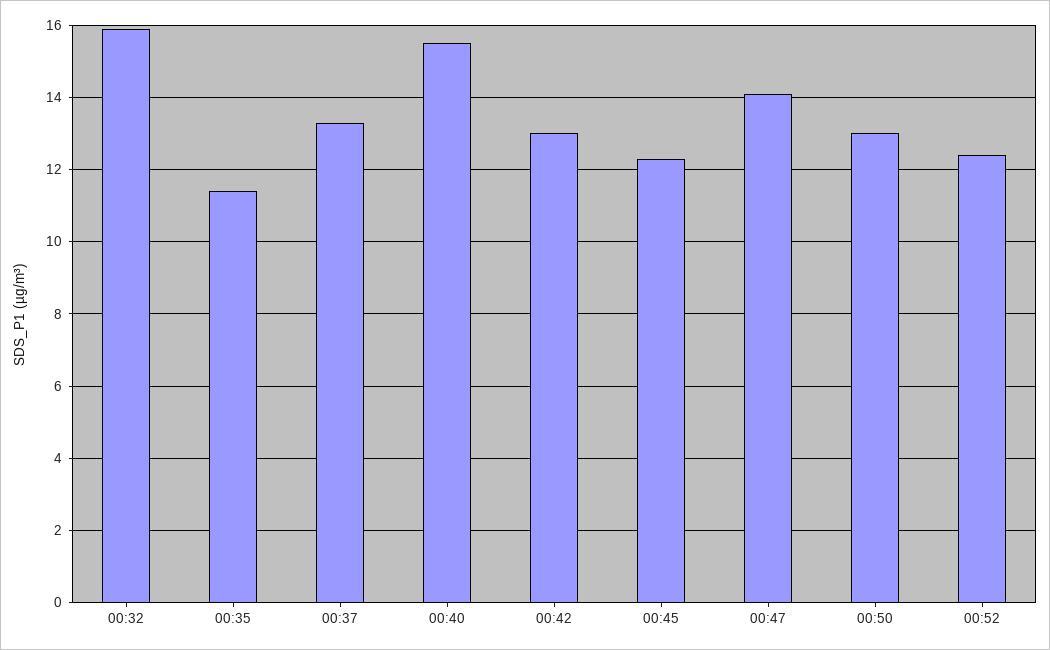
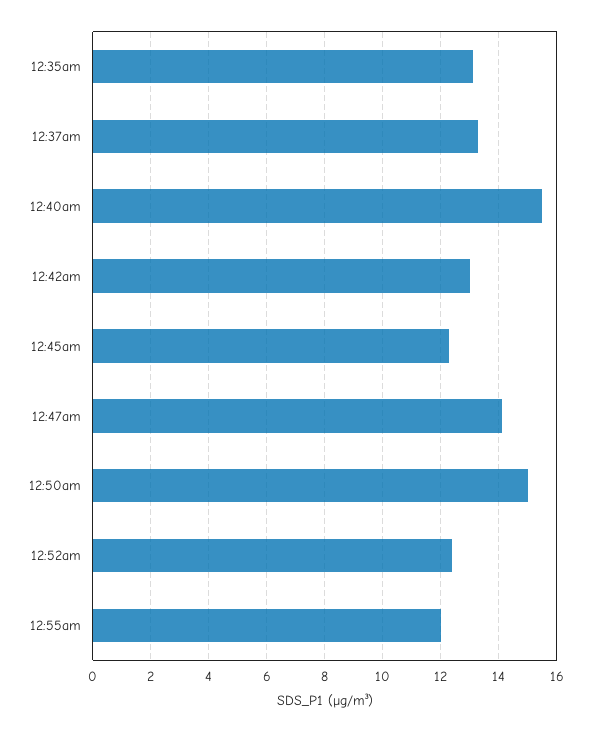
00:32: 16 -> none
00:35: 11.5 -> 13
00:50: 13 -> 15
12:55am: none -> 12

